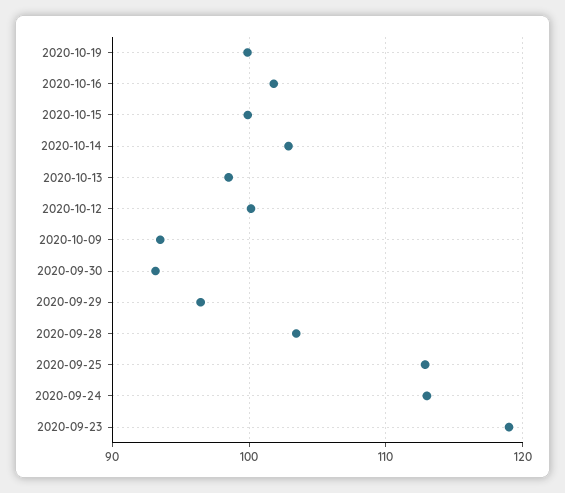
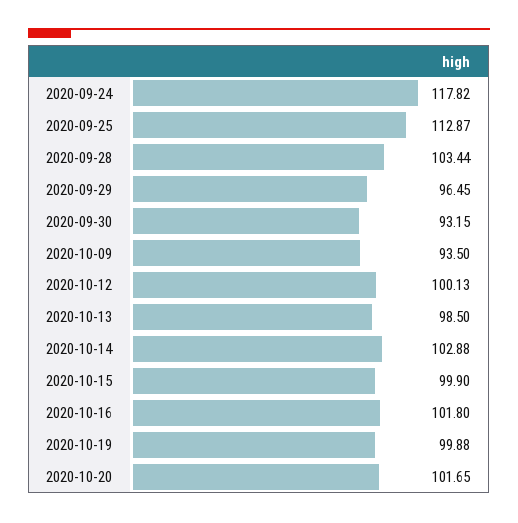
2020-09-24: 113 -> 117.82
2020-09-23: 119 -> none
2020-10-20: none -> 101.65

